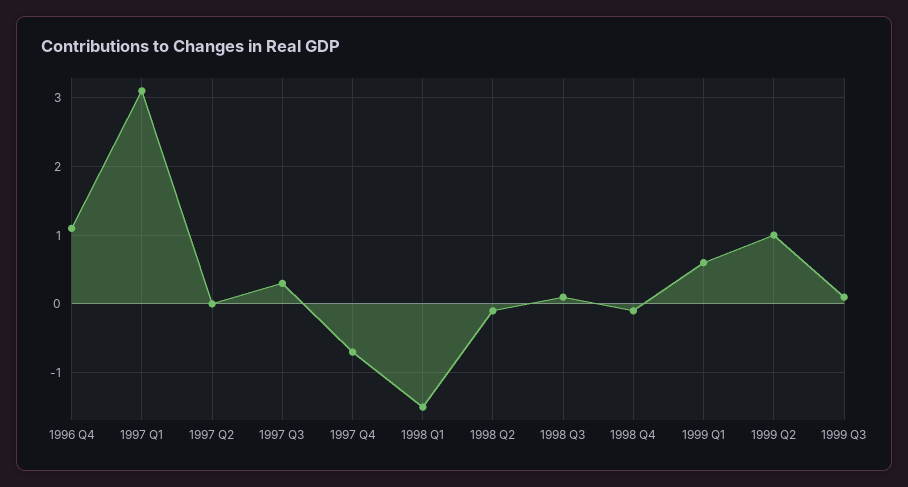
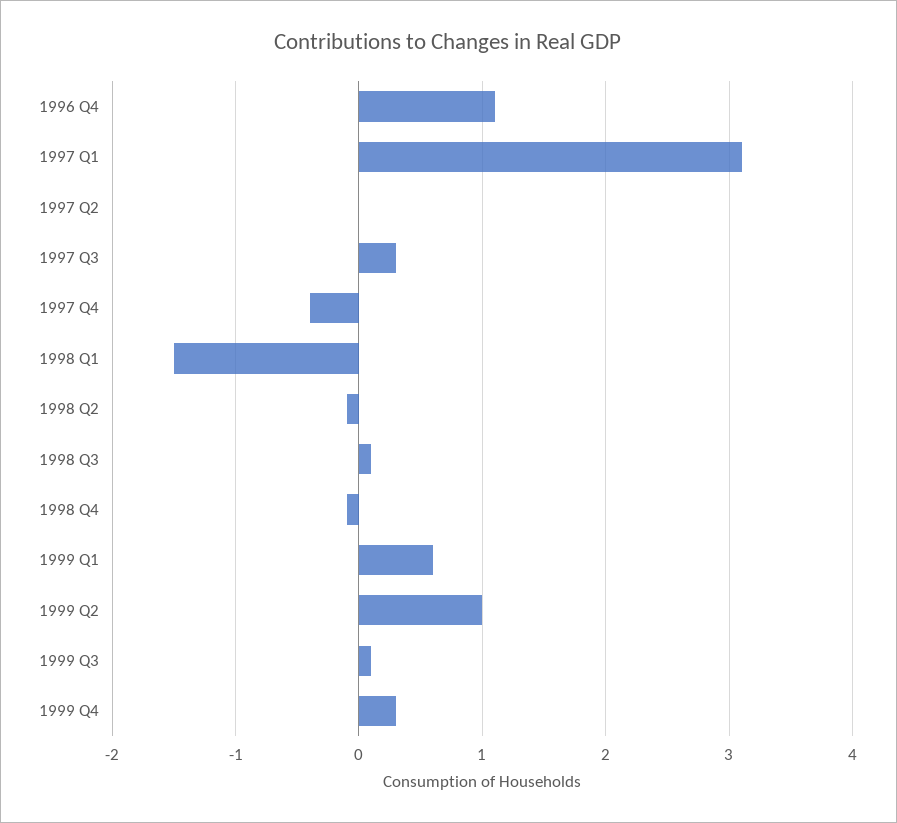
1997 Q4: -0.7 -> -0.4
1999 Q4: none -> 0.3

